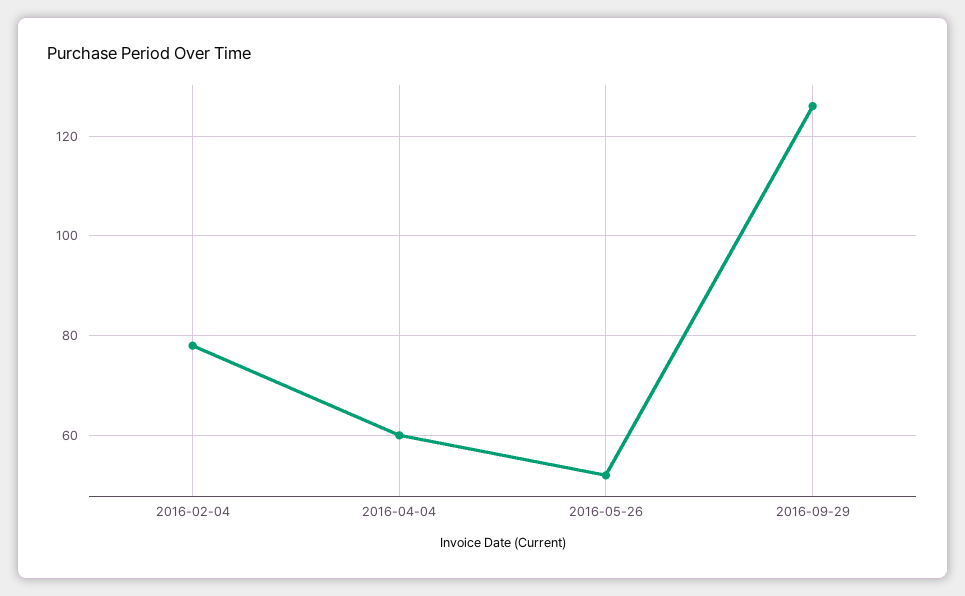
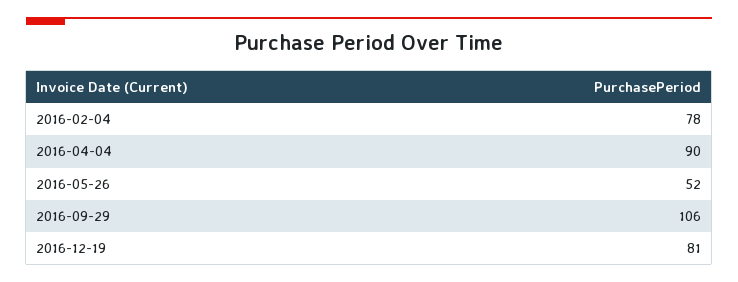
2016-04-04: 60 -> 90
2016-09-29: 125 -> 106
2016-12-19: none -> 81

